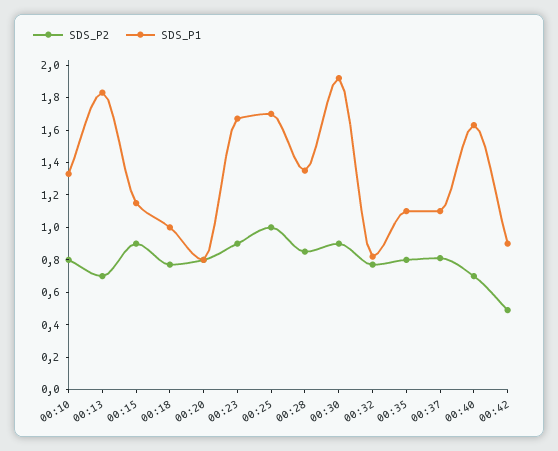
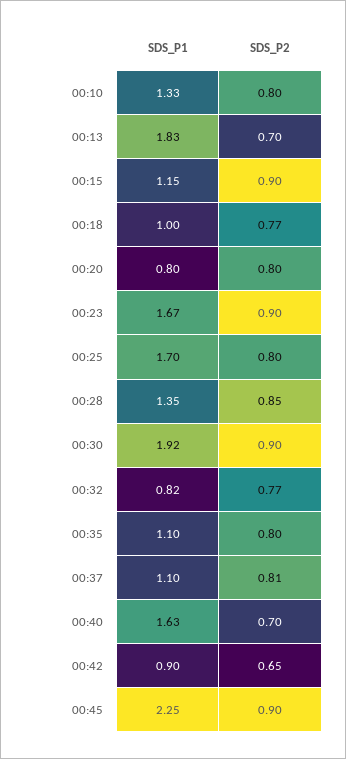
SDS_P2, 00:25: 1 -> 0.8
SDS_P2, 00:42: 0.5 -> 0.65
SDS_P1, 00:45: none -> 2.25
SDS_P2, 00:45: none -> 0.9

